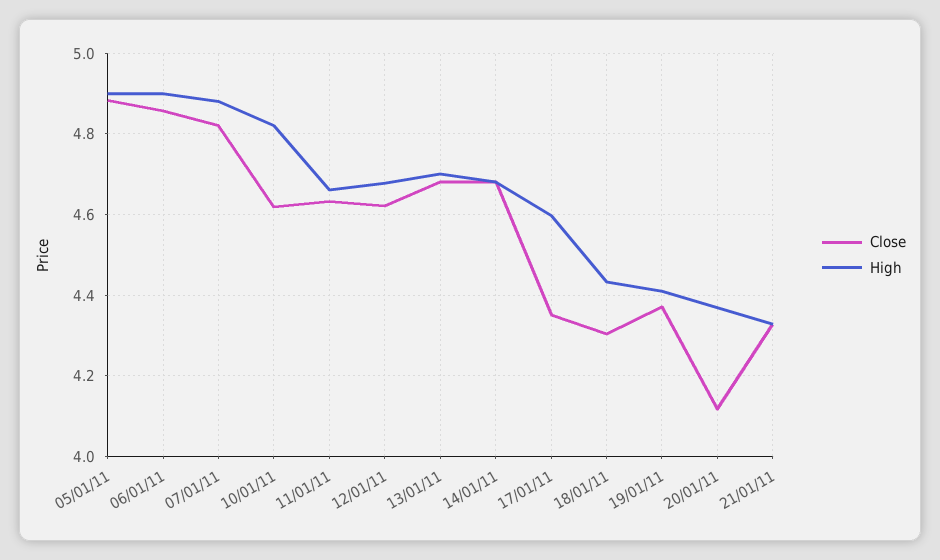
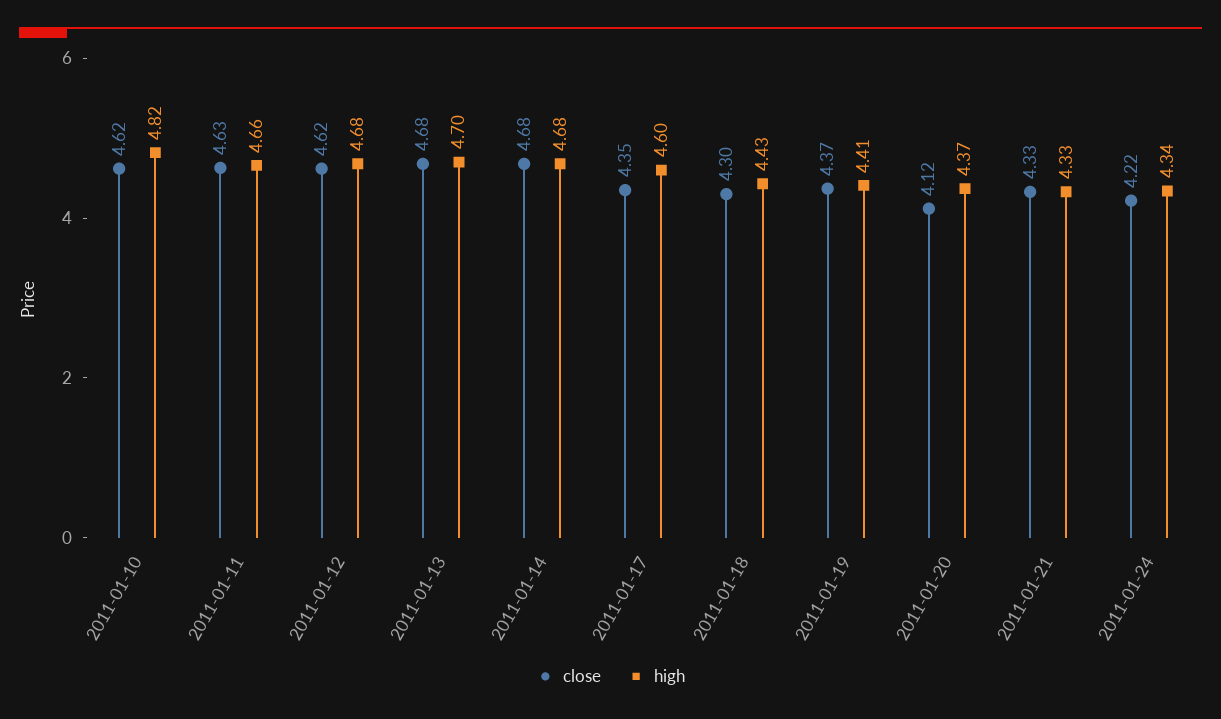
Close, 05/01/11: 4.88 -> none
High, 05/01/11: 4.9 -> none
Close, 06/01/11: 4.86 -> none
High, 06/01/11: 4.9 -> none
Close, 07/01/11: 4.82 -> none
High, 07/01/11: 4.88 -> none
Close, 2011-01-24: none -> 4.22
High, 2011-01-24: none -> 4.34

